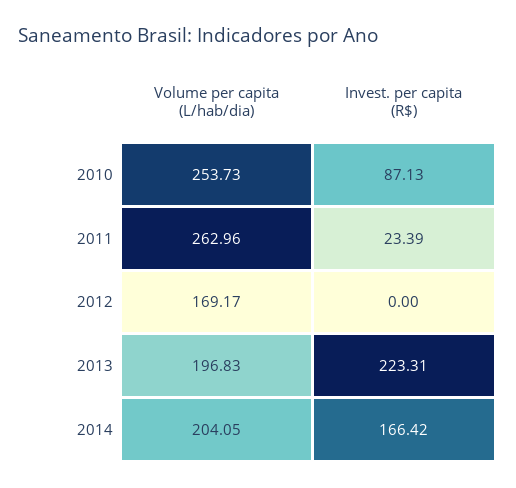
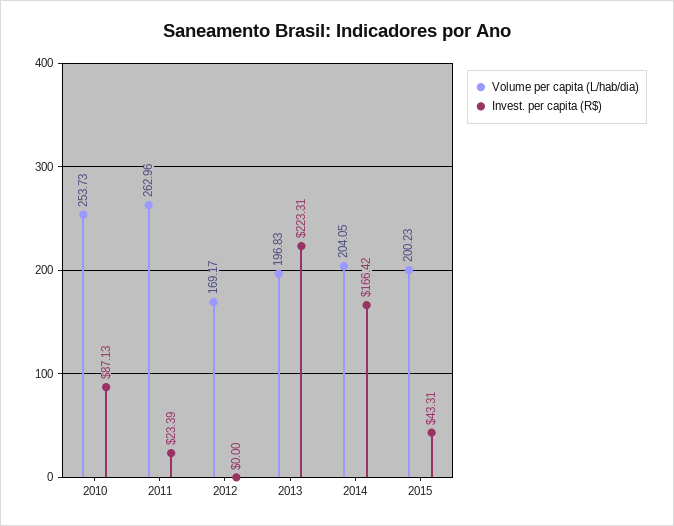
Volume per capita (L/hab/dia), 2015: none -> 200.23
Invest. per capita (R$), 2015: none -> 43.31

